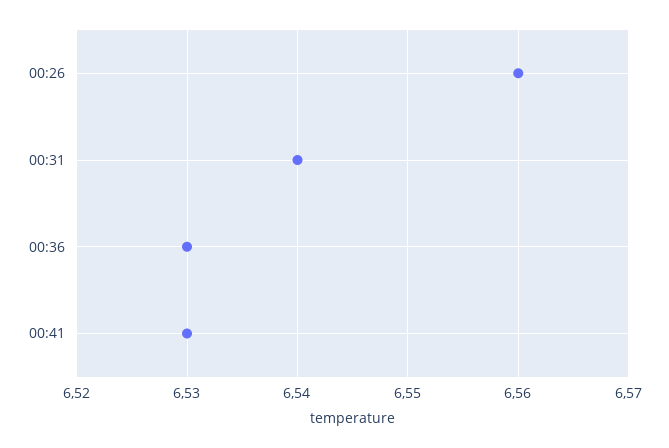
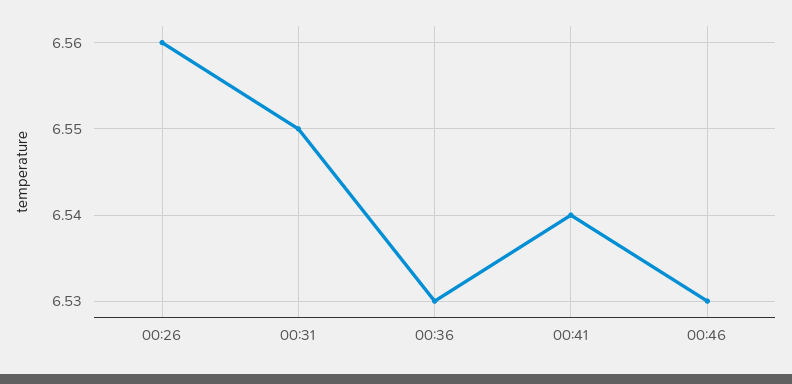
00:31: 6.54 -> 6.55
00:41: 6.53 -> 6.54
00:46: none -> 6.53

